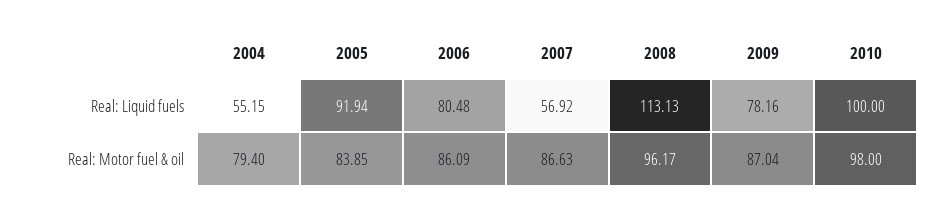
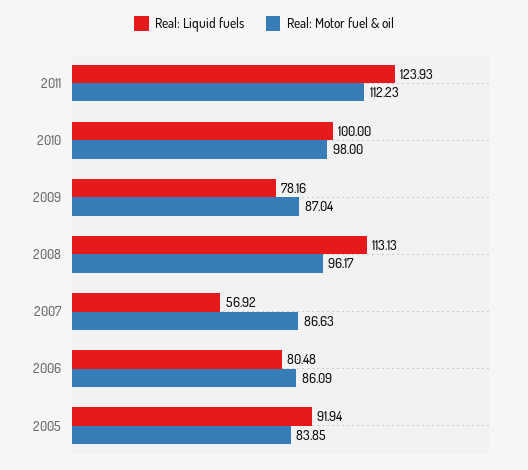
Real: Liquid fuels, 2004: 55.15 -> none
Real: Motor fuel & oil, 2004: 79.4 -> none
Real: Liquid fuels, 2011: none -> 123.93
Real: Motor fuel & oil, 2011: none -> 112.23

